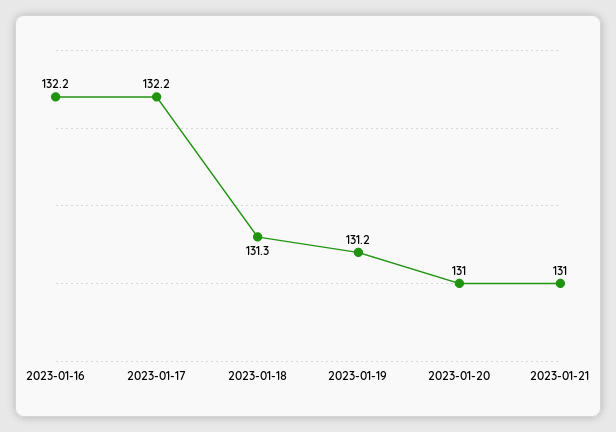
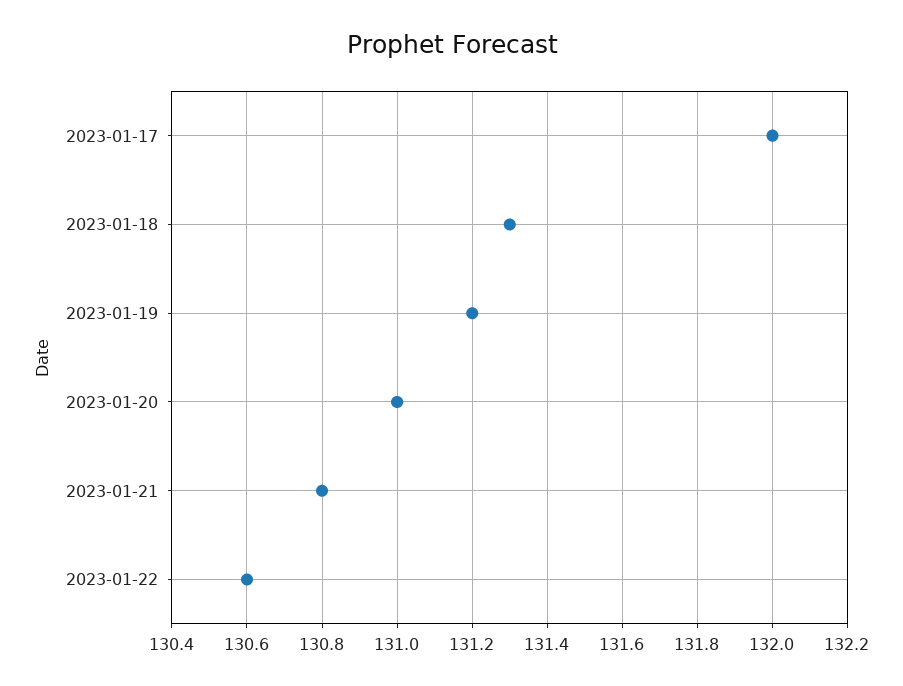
2023-01-16: 132.2 -> none
2023-01-17: 132.2 -> 132
2023-01-21: 131 -> 130.8
2023-01-22: none -> 130.6

